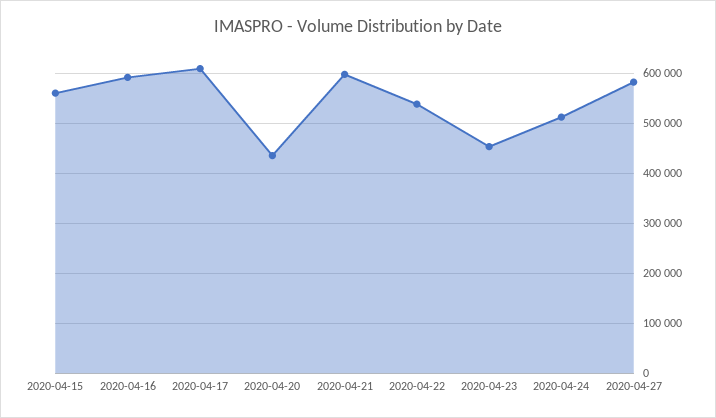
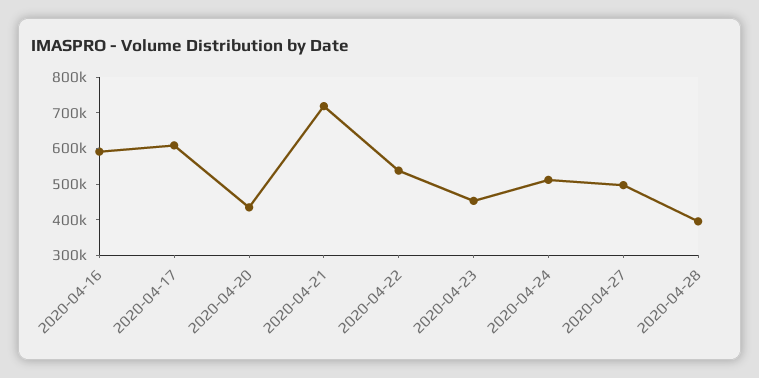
2020-04-15: 560000 -> none
2020-04-21: 600000 -> 725000
2020-04-27: 580000 -> 500000
2020-04-28: none -> 400000

